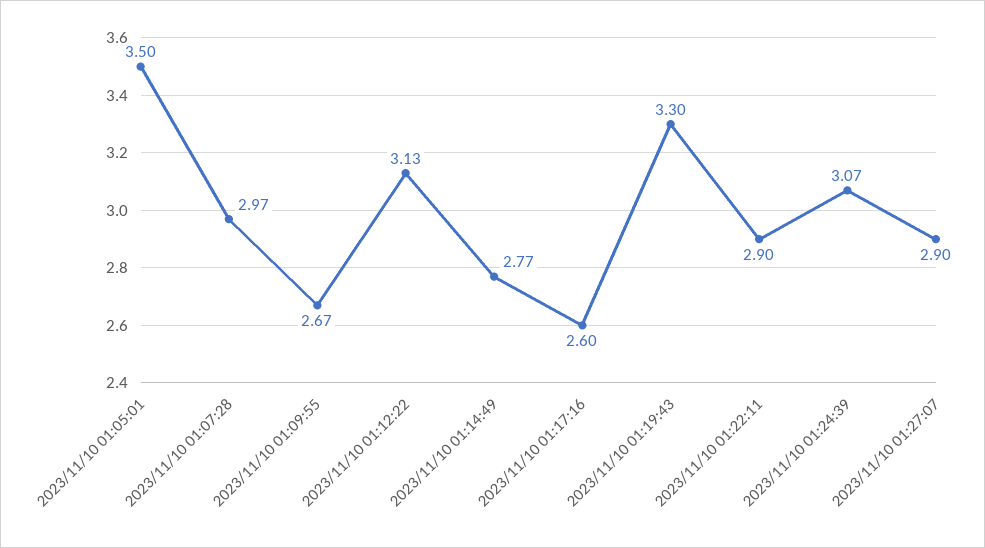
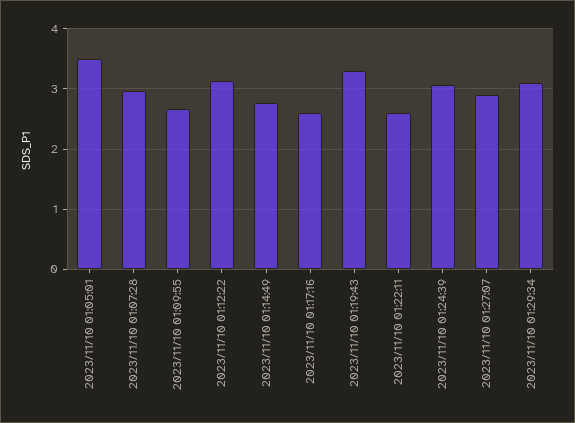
2023/11/10 01:22:11: 2.9 -> 2.6
2023/11/10 01:29:34: none -> 3.1

